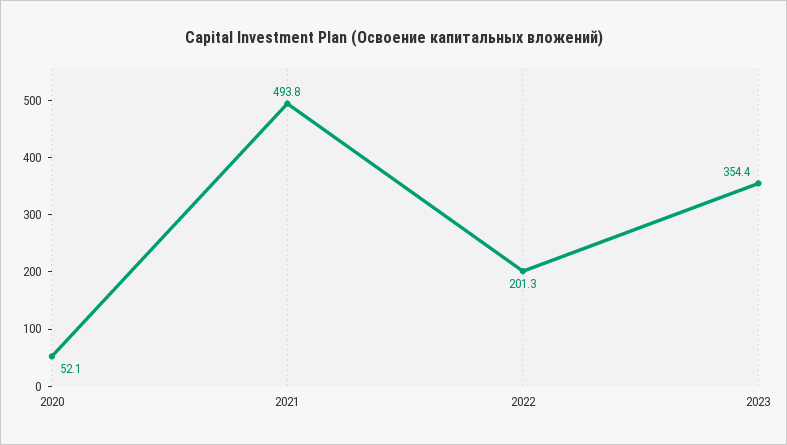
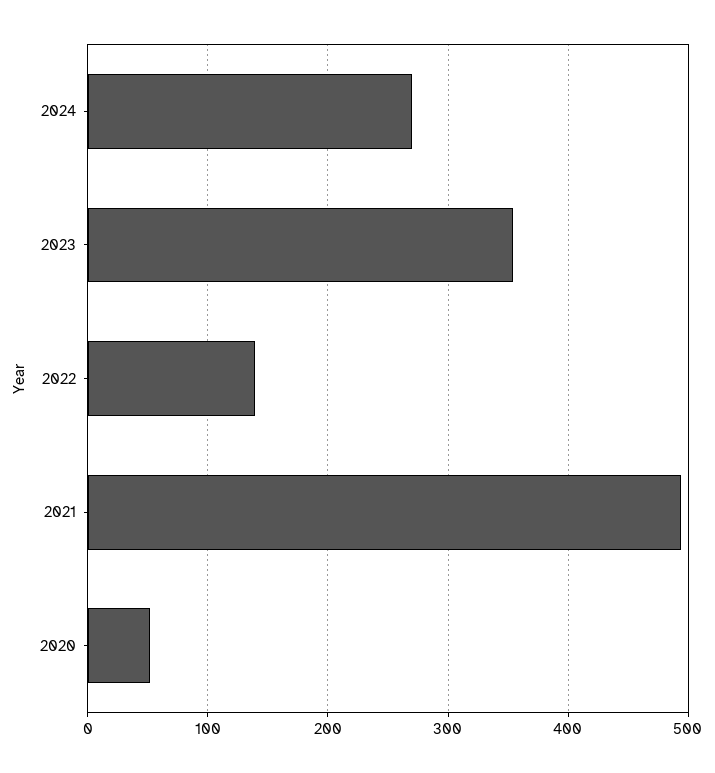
2022: 201.3 -> 140
2024: none -> 270

